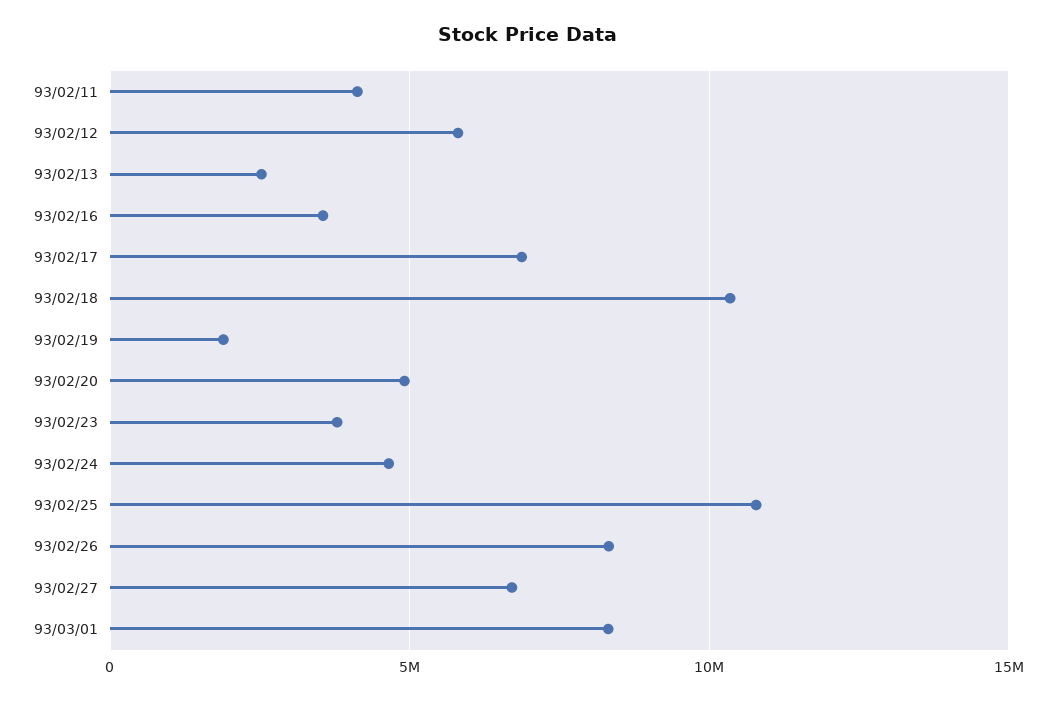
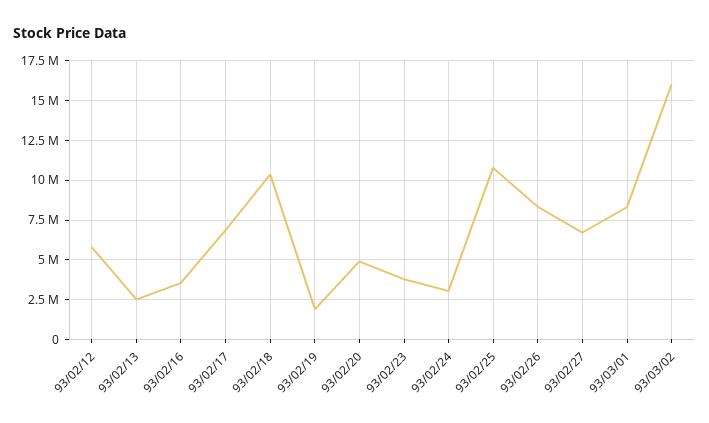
93/02/11: 4000000 -> none
93/02/24: 4500000 -> 3000000
93/03/02: none -> 16000000

